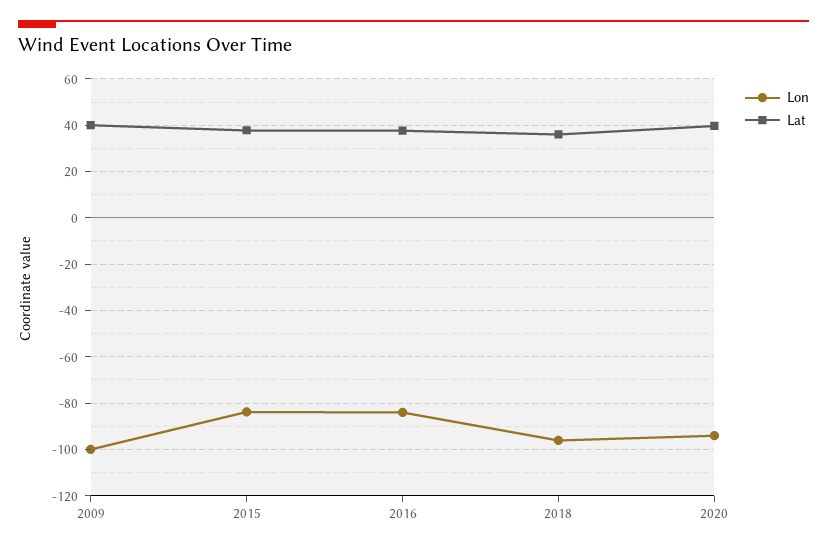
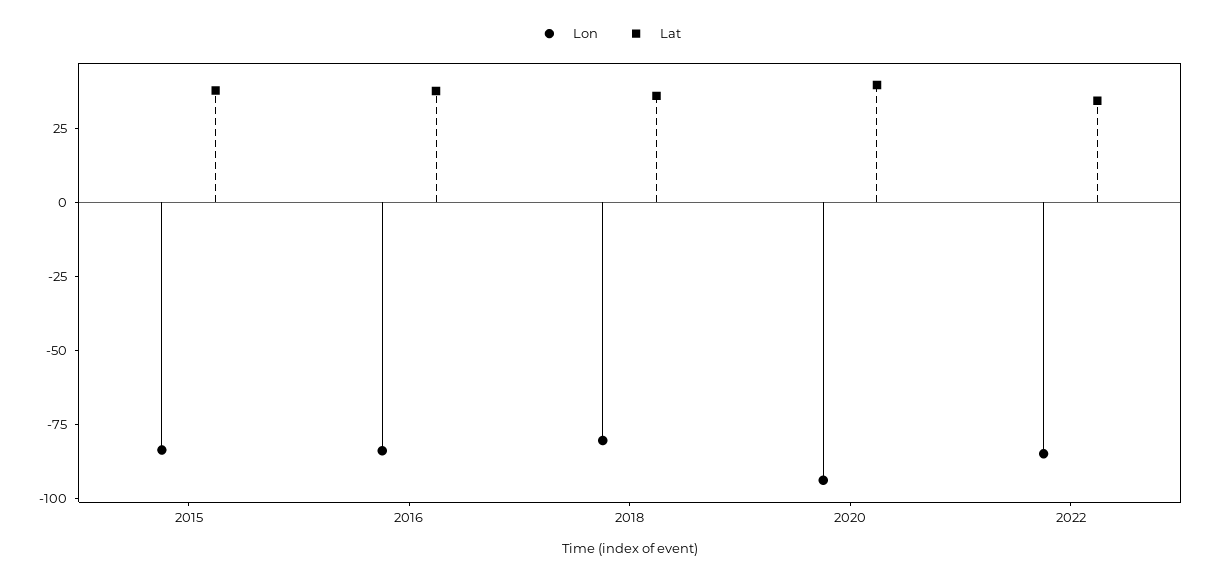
Lon, 2009: -100 -> none
Lat, 2009: 40 -> none
Lon, 2018: -95 -> -80
Lon, 2022: none -> -85
Lat, 2022: none -> 35

